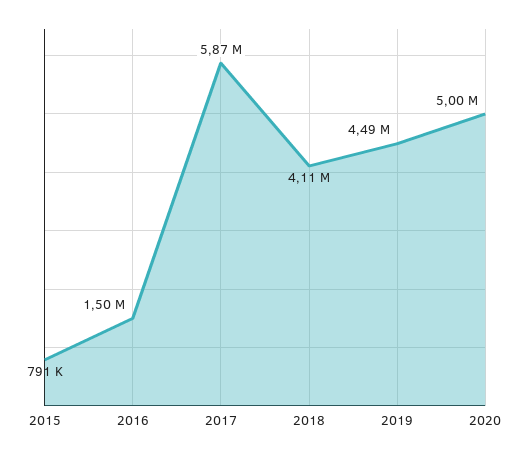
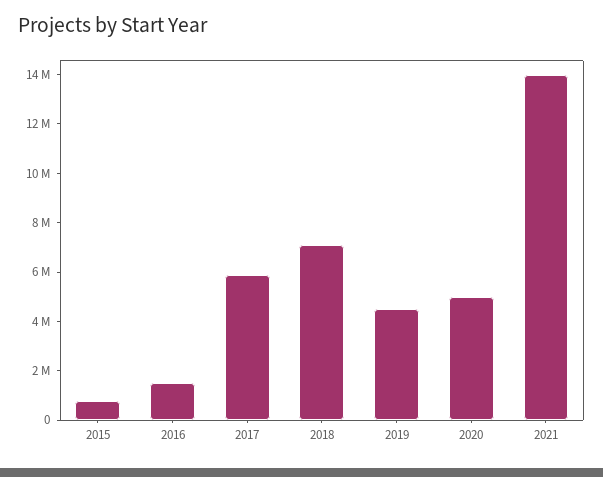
2018: 4110000 -> 7000000
2021: none -> 14000000

